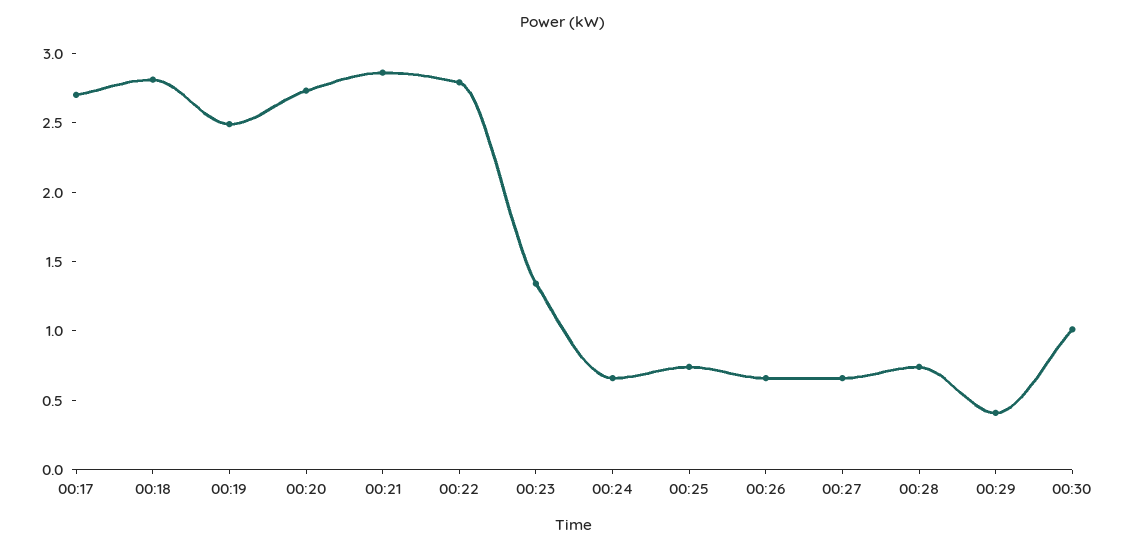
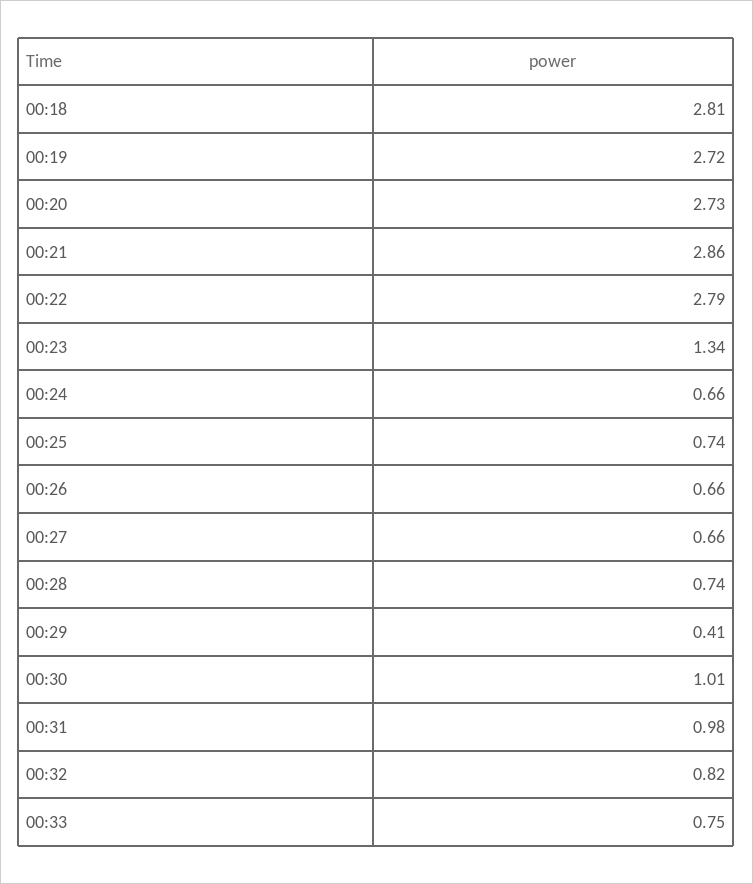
00:17: 2.7 -> none
00:19: 2.5 -> 2.72
00:31: none -> 0.98
00:32: none -> 0.82
00:33: none -> 0.75

